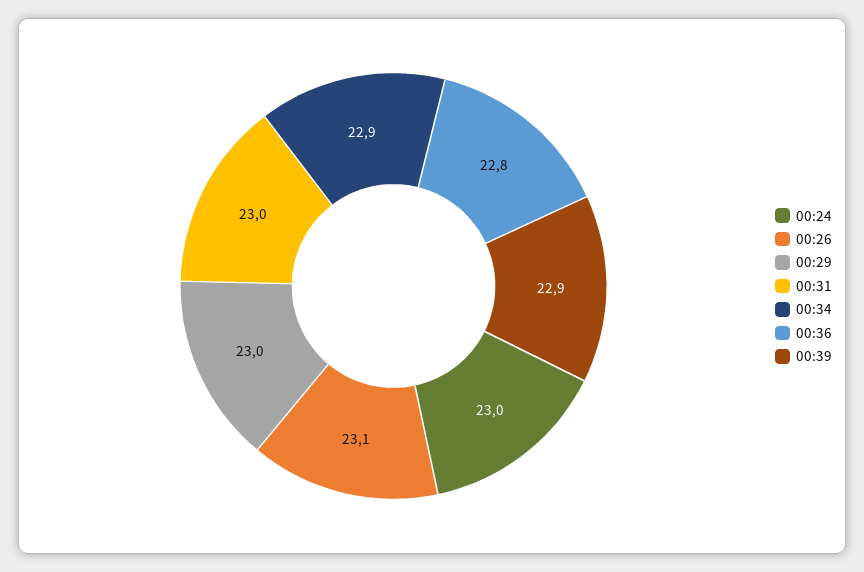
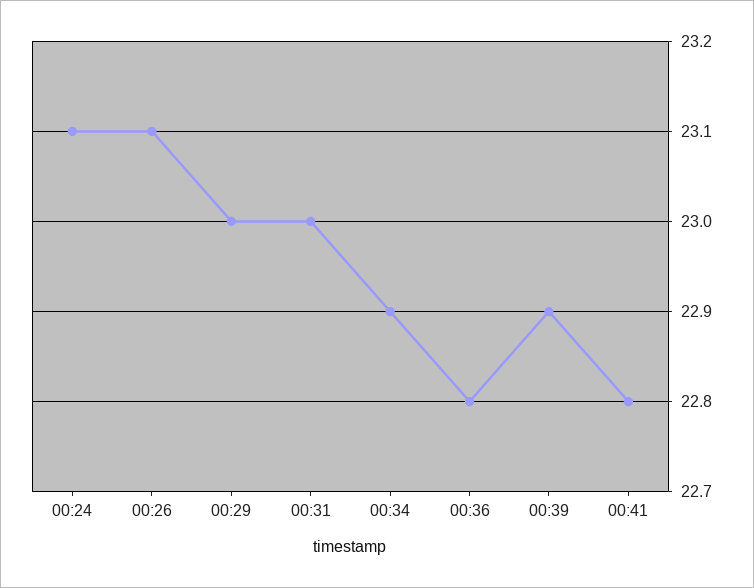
00:24: 23 -> 23.1
00:41: none -> 22.8

